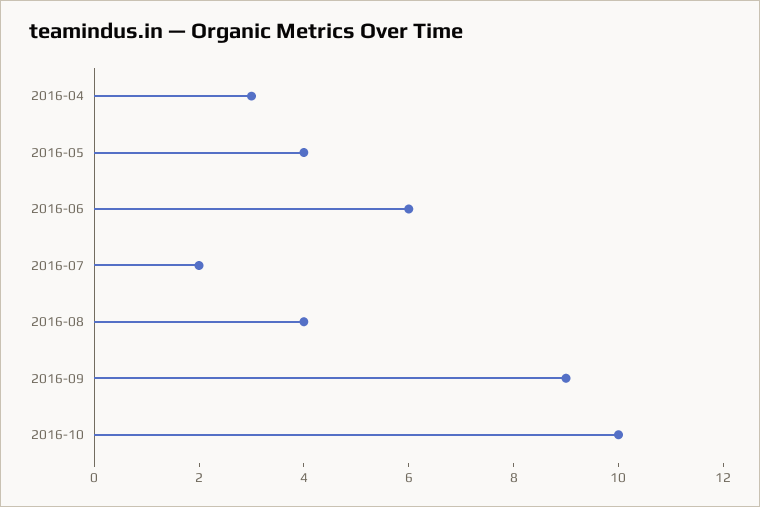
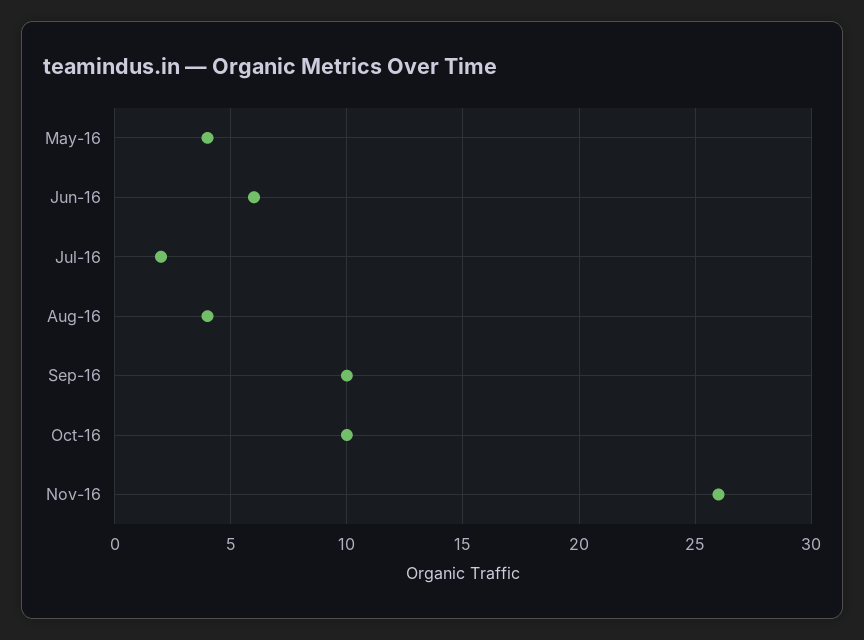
2016-04: 3 -> none
2016-09: 9 -> 10
Nov-16: none -> 26

